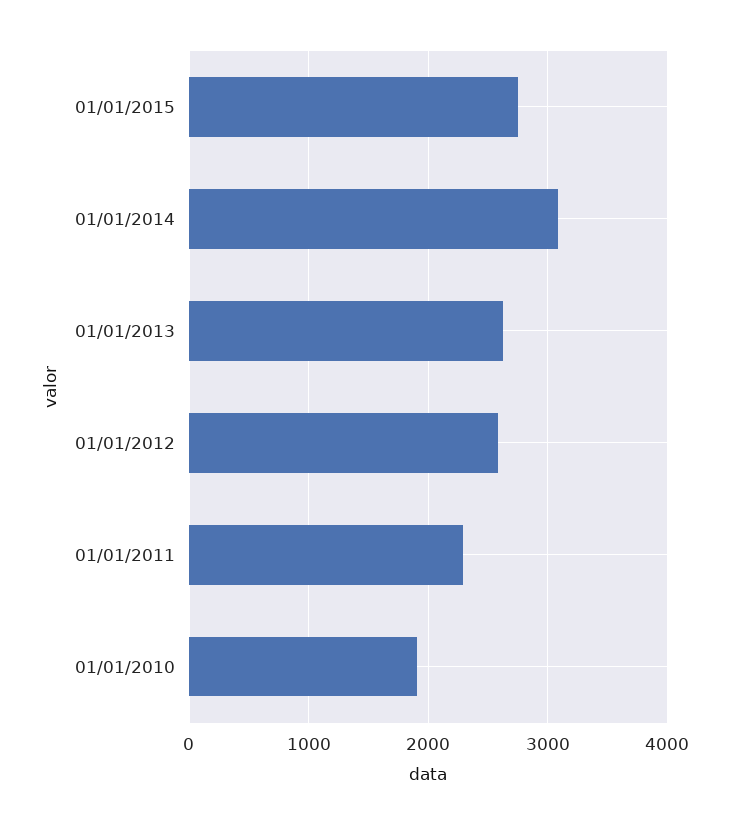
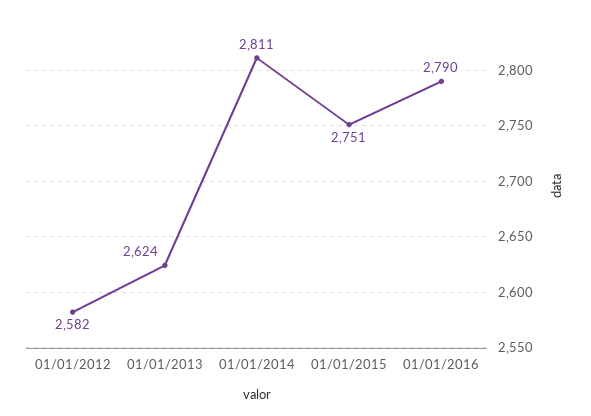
01/01/2014: 3100 -> 2811
01/01/2011: 2300 -> none
01/01/2010: 1900 -> none
01/01/2016: none -> 2790

